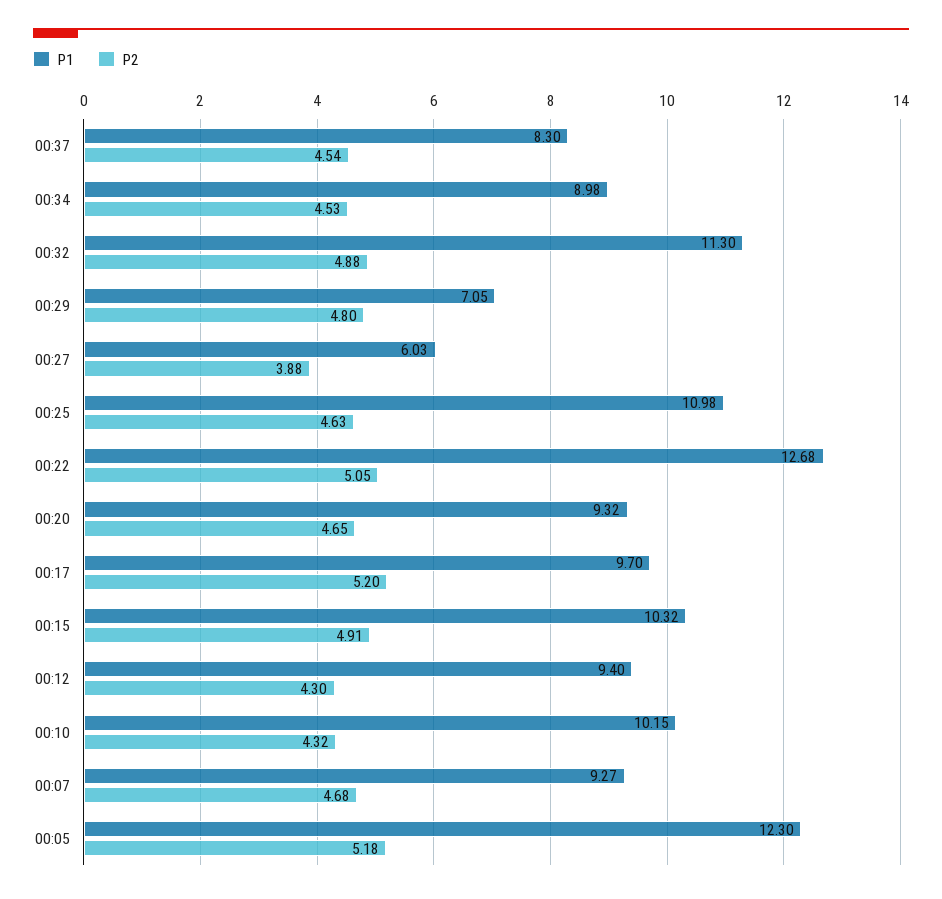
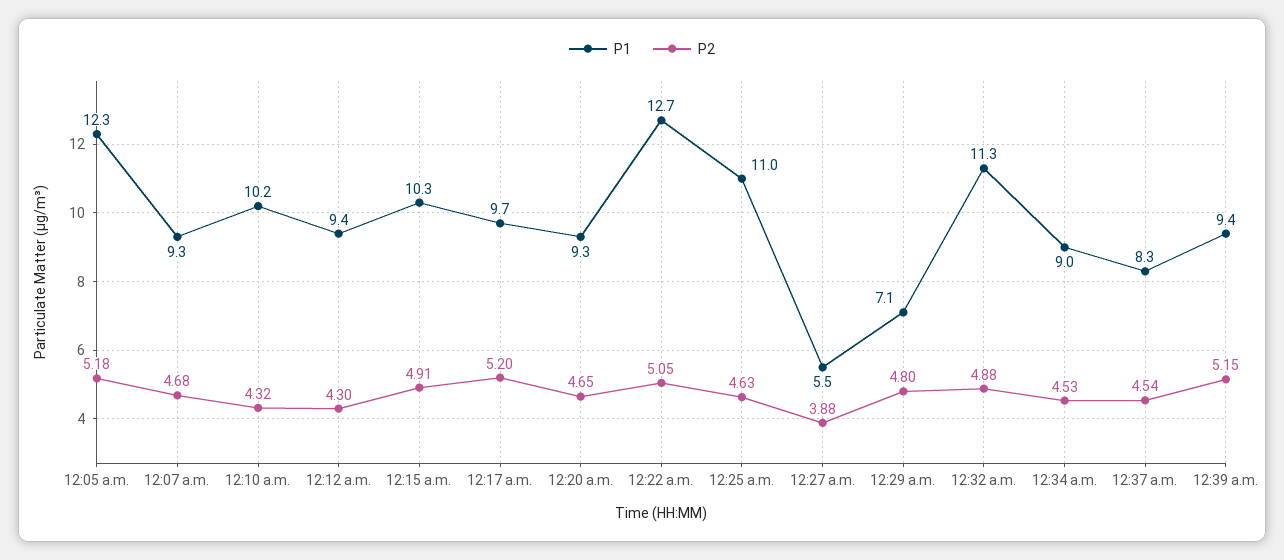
P1, 00:27: 6.03 -> 5.5
P1, 12:39 a.m.: none -> 9.4
P2, 12:39 a.m.: none -> 5.15

